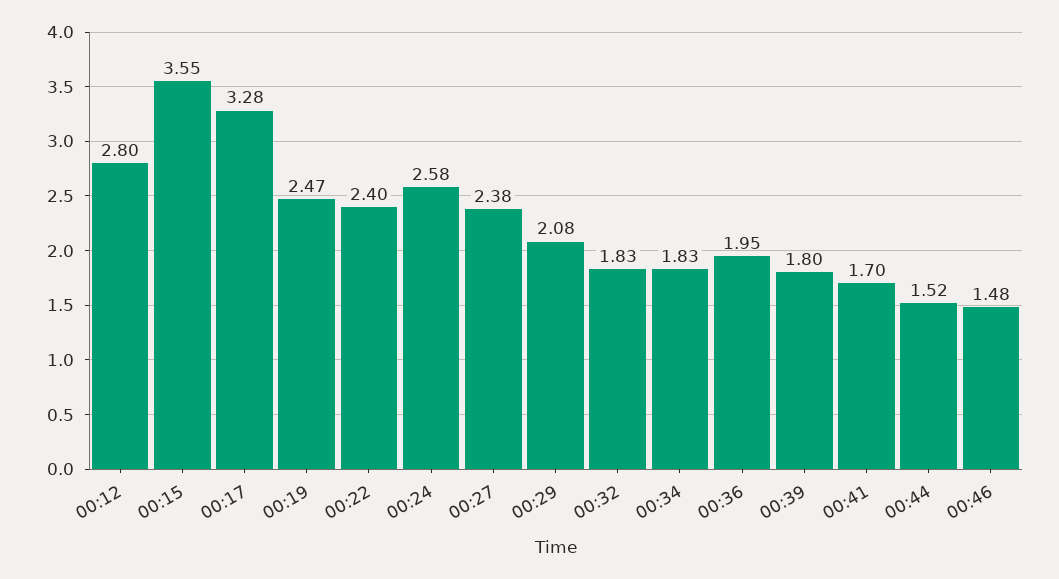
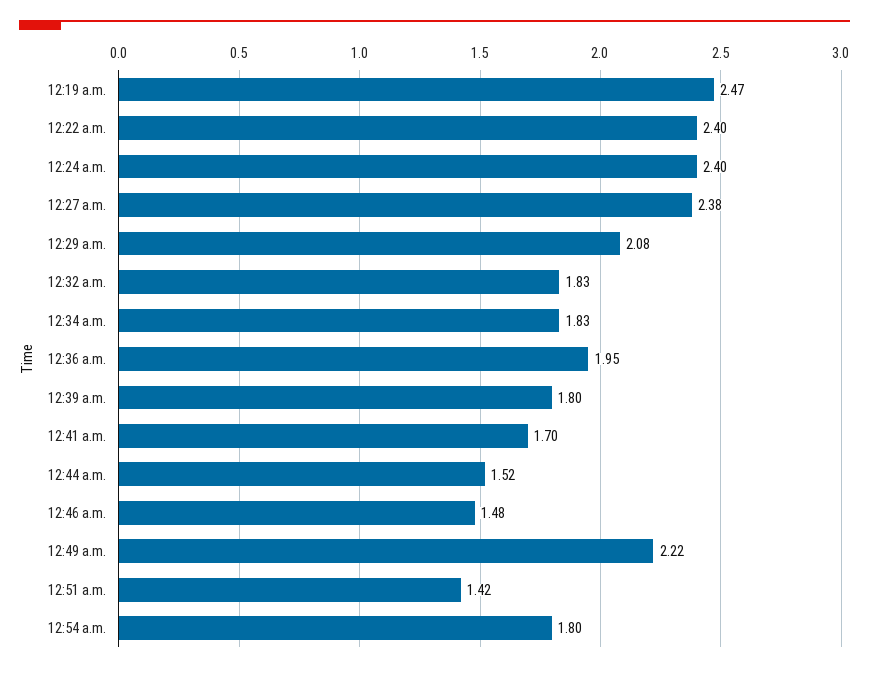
00:12: 2.8 -> none
00:15: 3.55 -> none
00:17: 3.28 -> none
00:24: 2.58 -> 2.4
12:49 a.m.: none -> 2.22
12:51 a.m.: none -> 1.42
12:54 a.m.: none -> 1.8

